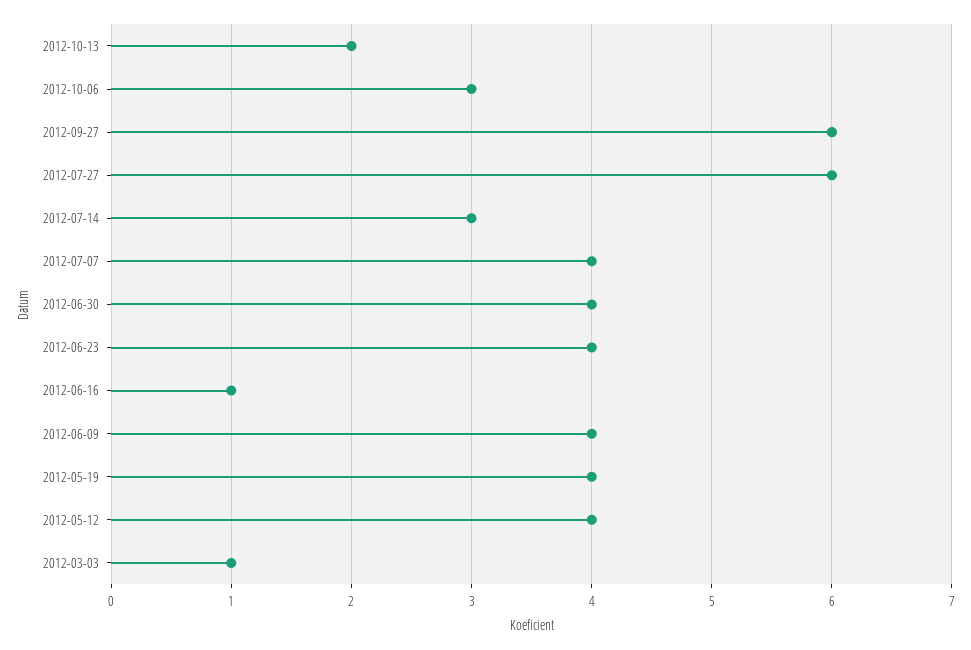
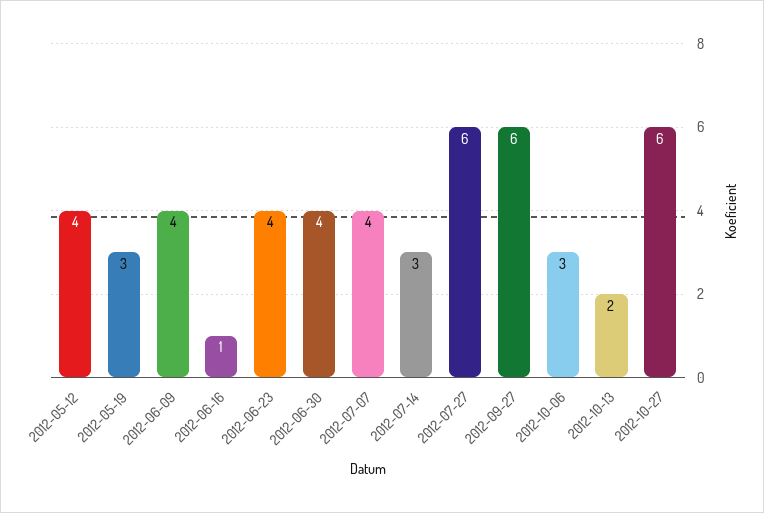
2012-05-19: 4 -> 3
2012-03-03: 1 -> none
2012-10-27: none -> 6

